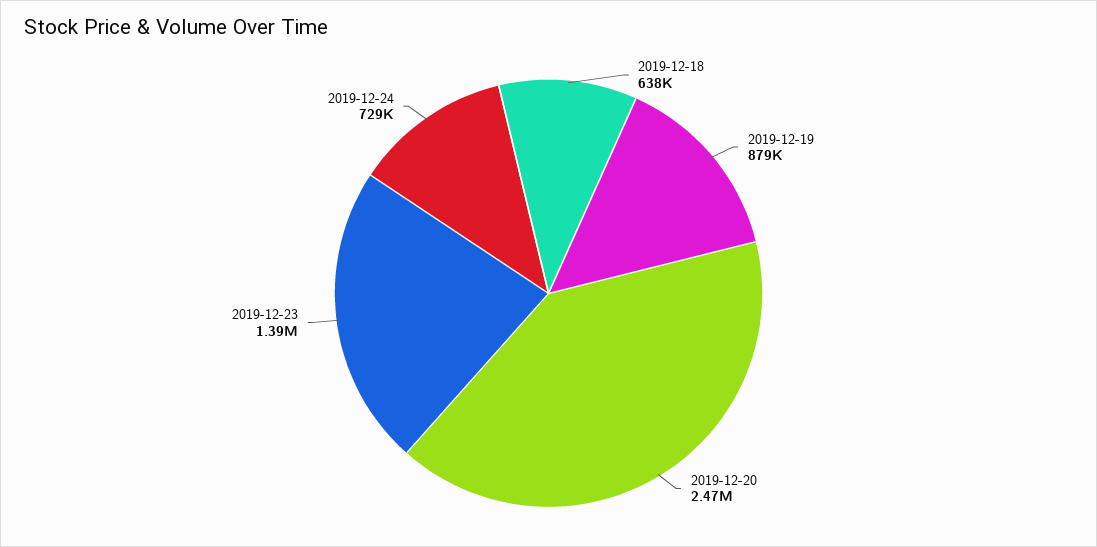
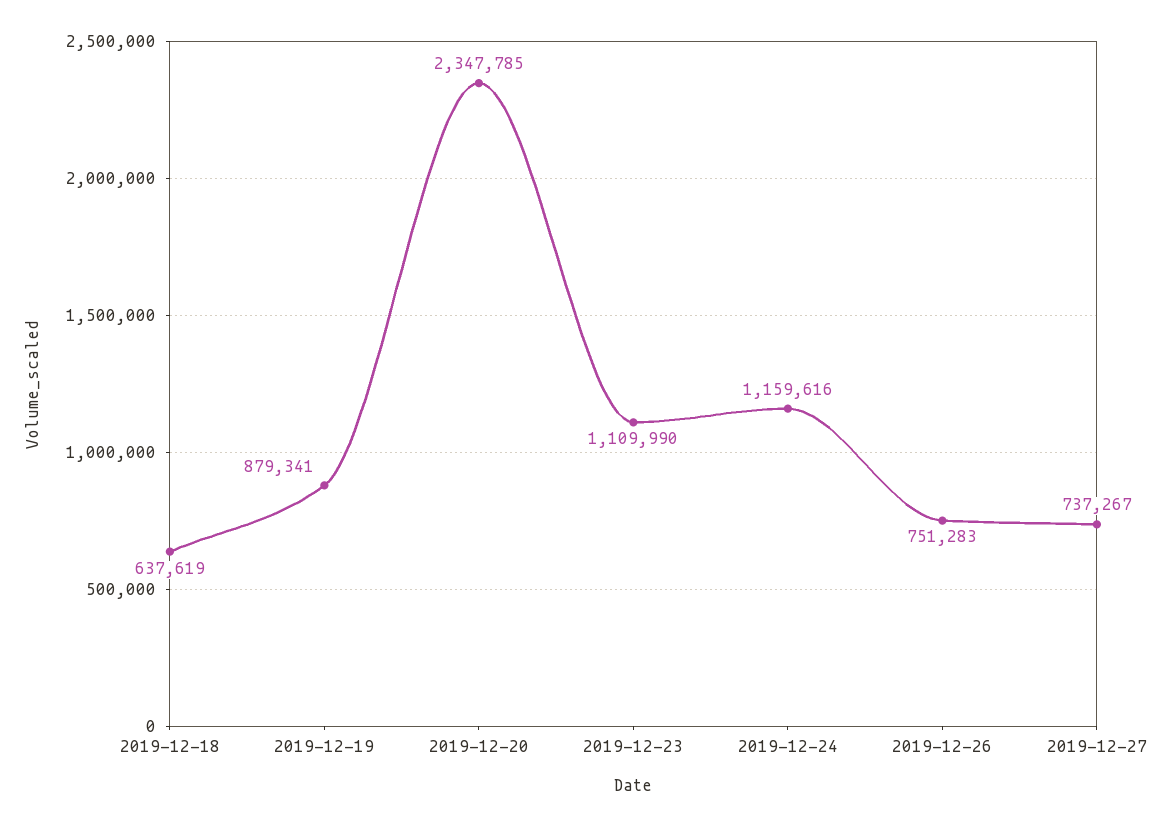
2019-12-20: 2470000 -> 2347785
2019-12-23: 1390000 -> 1109990
2019-12-24: 729000 -> 1159616
2019-12-26: none -> 751283
2019-12-27: none -> 737267

